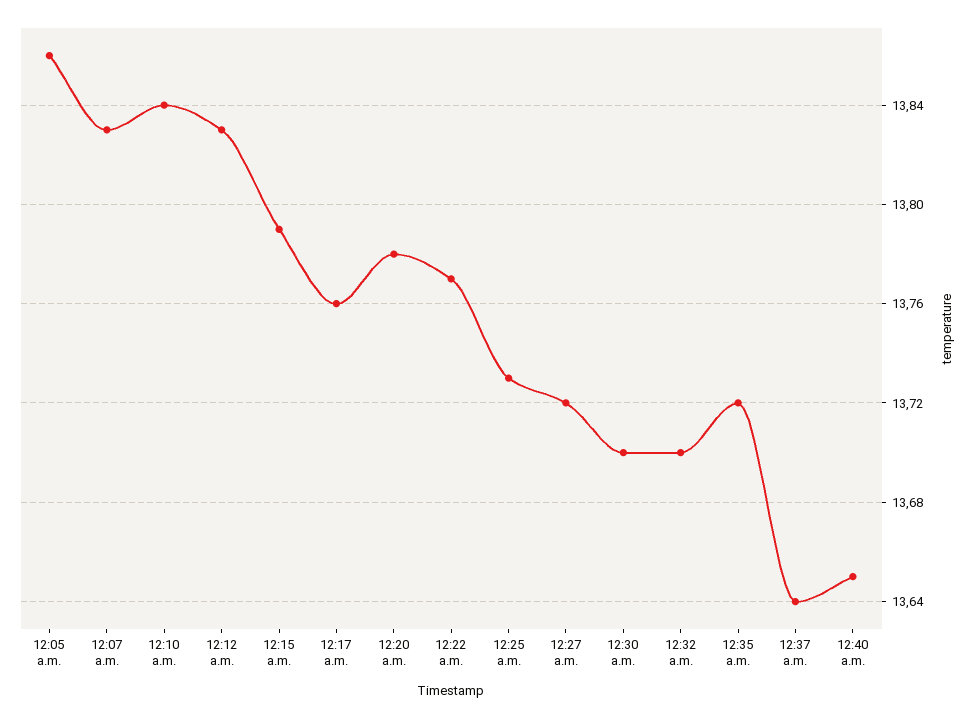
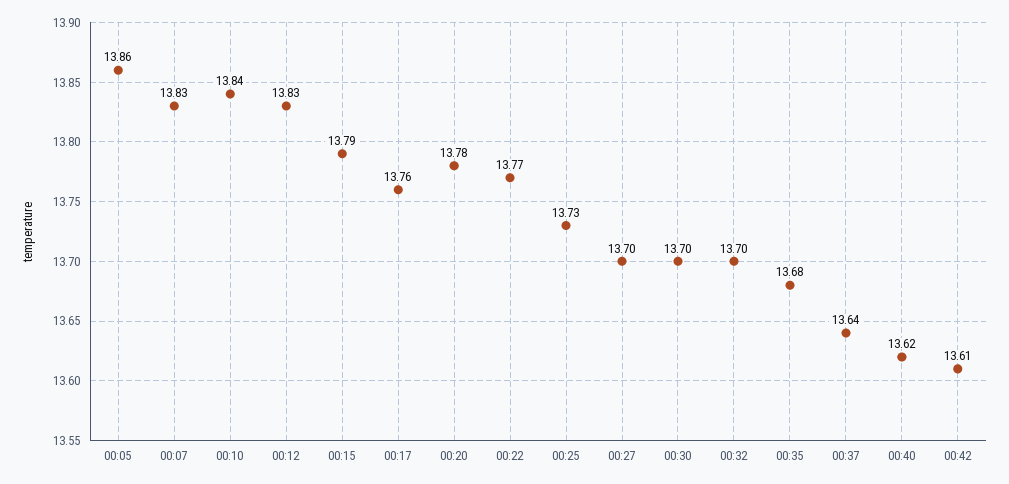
12:27 a.m.: 13.72 -> 13.7
12:35 a.m.: 13.72 -> 13.68
12:40 a.m.: 13.65 -> 13.62
00:42: none -> 13.61

